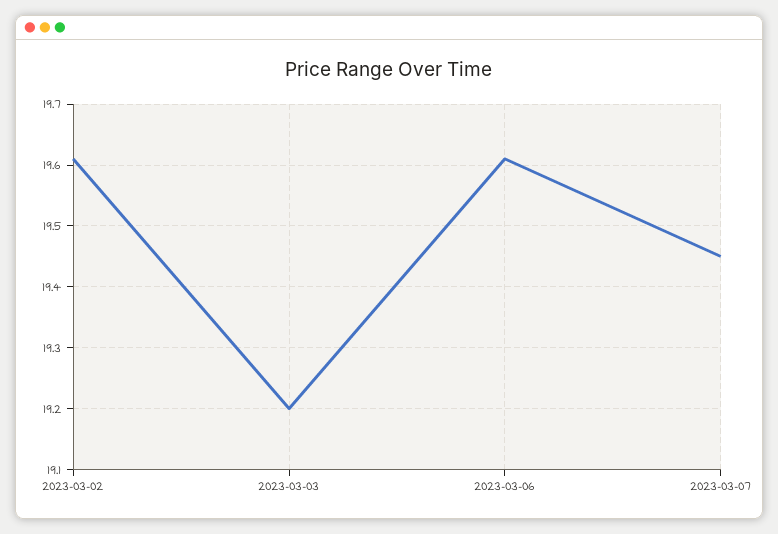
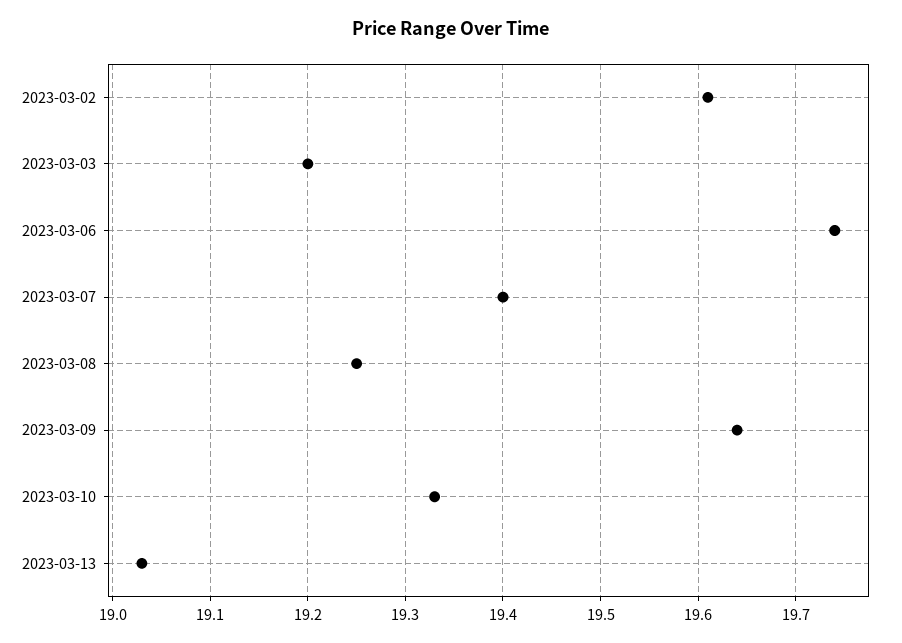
2023-03-06: 19.61 -> 19.74
2023-03-07: 19.45 -> 19.4
2023-03-08: none -> 19.25
2023-03-09: none -> 19.64
2023-03-10: none -> 19.33
2023-03-13: none -> 19.03

